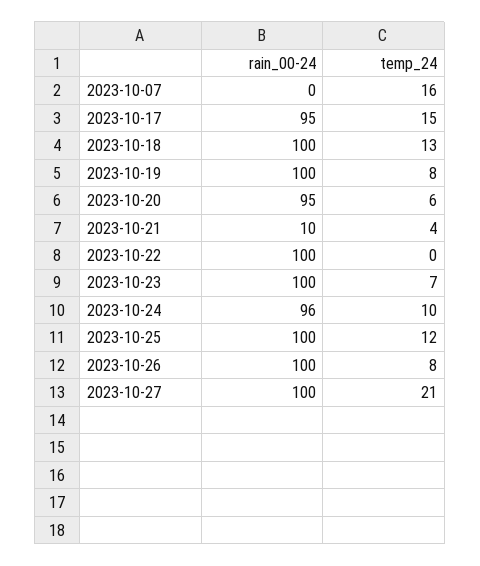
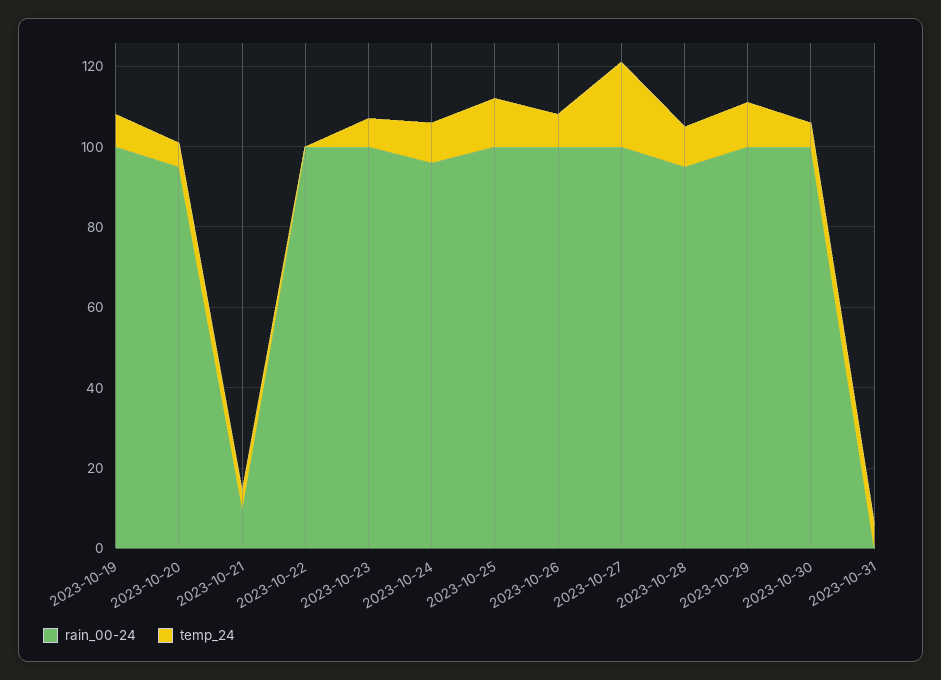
rain_00-24, 2023-10-07: 0 -> none
temp_24, 2023-10-07: 16 -> none
rain_00-24, 2023-10-17: 95 -> none
temp_24, 2023-10-17: 15 -> none
rain_00-24, 2023-10-18: 100 -> none
temp_24, 2023-10-18: 13 -> none
rain_00-24, 2023-10-28: none -> 95
temp_24, 2023-10-28: none -> 10
rain_00-24, 2023-10-29: none -> 100
temp_24, 2023-10-29: none -> 10
rain_00-24, 2023-10-30: none -> 100
temp_24, 2023-10-30: none -> 5
rain_00-24, 2023-10-31: none -> 0
temp_24, 2023-10-31: none -> 5

